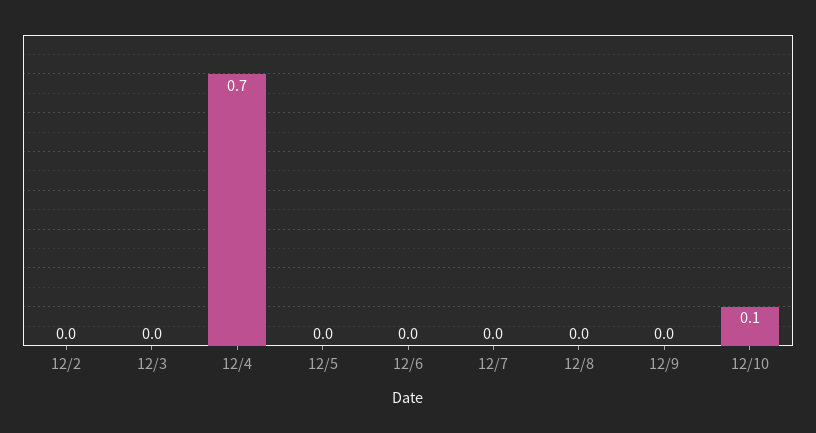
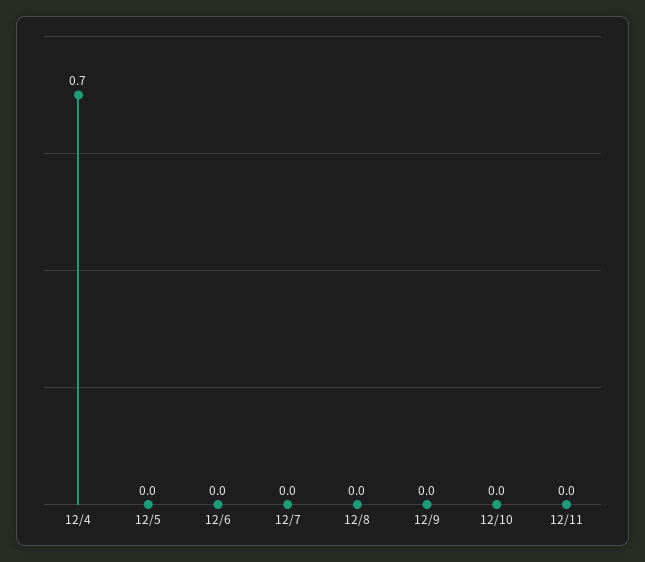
12/2: 0 -> none
12/3: 0 -> none
12/10: 0.1 -> 0
12/11: none -> 0

